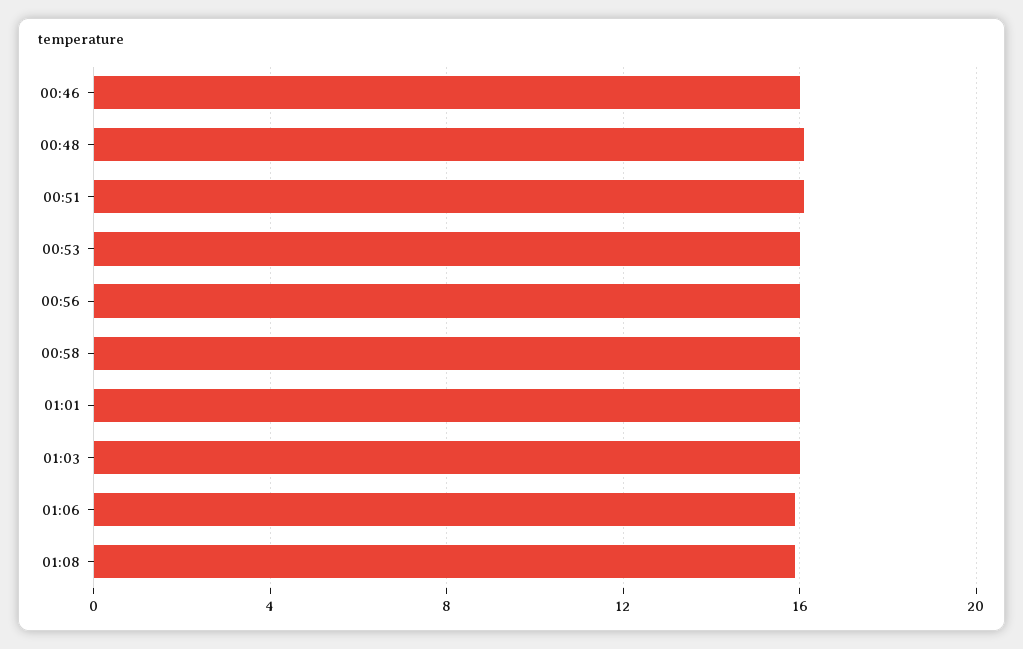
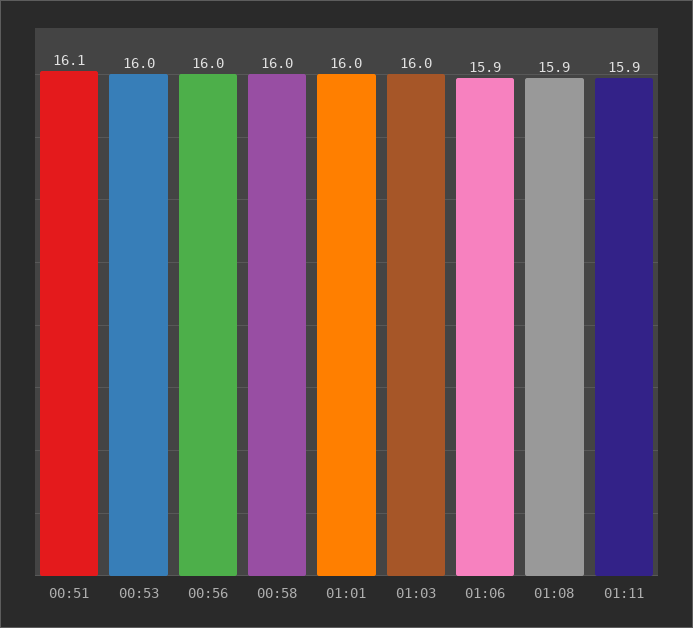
00:46: 16 -> none
00:48: 16 -> none
01:11: none -> 15.9

